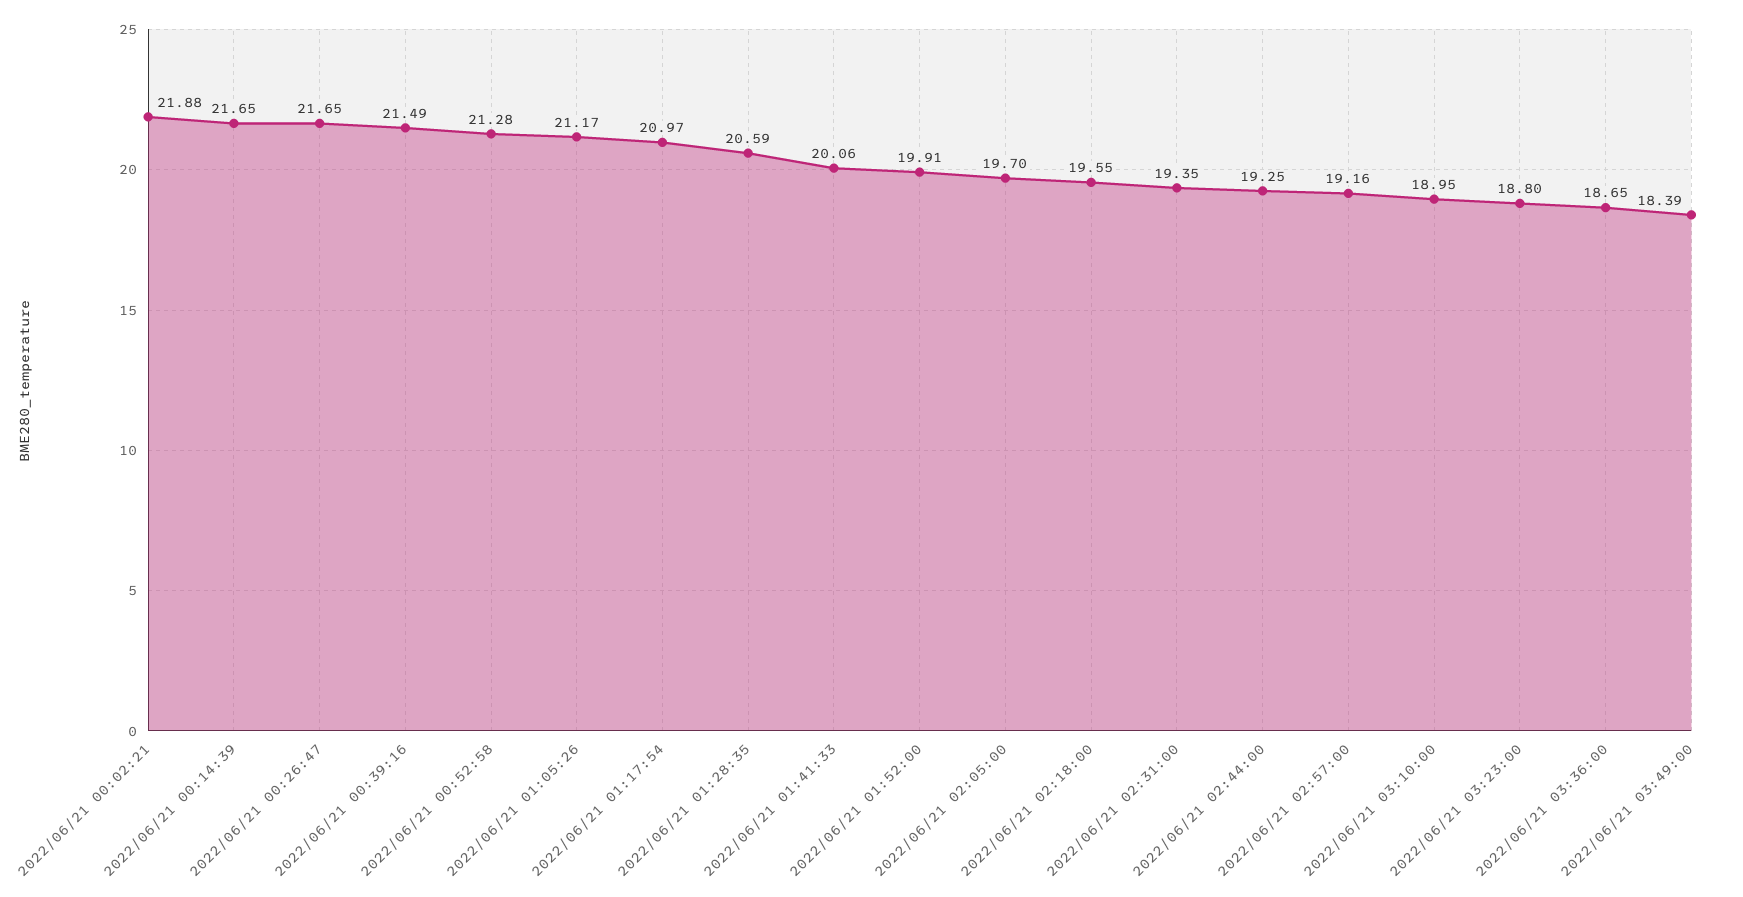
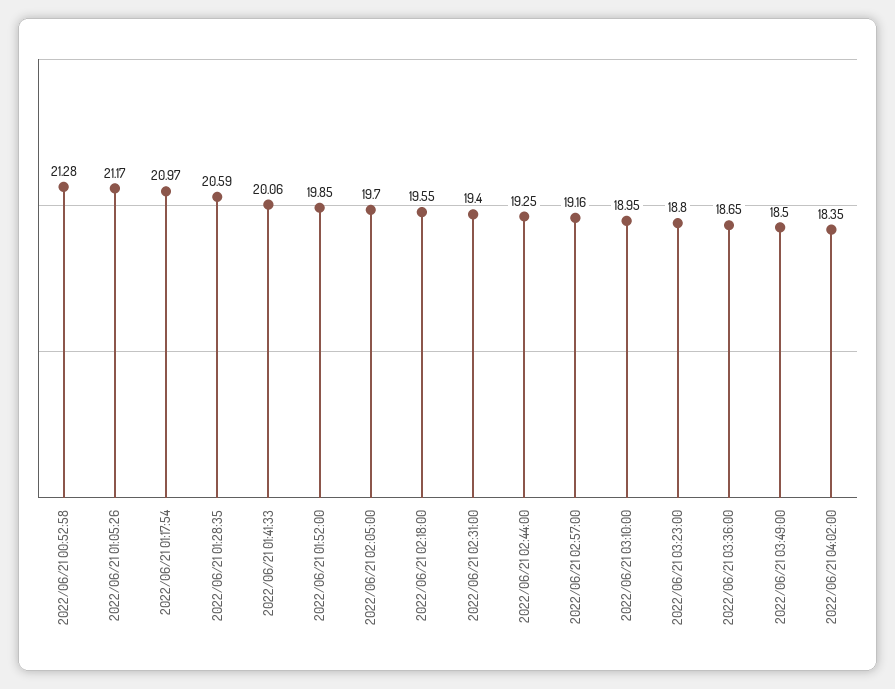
2022/06/21 00:02:21: 21.88 -> none
2022/06/21 00:14:39: 21.65 -> none
2022/06/21 00:26:47: 21.65 -> none
2022/06/21 00:39:16: 21.49 -> none
2022/06/21 01:52:00: 19.91 -> 19.85
2022/06/21 02:31:00: 19.35 -> 19.4
2022/06/21 03:49:00: 18.39 -> 18.5
2022/06/21 04:02:00: none -> 18.35

